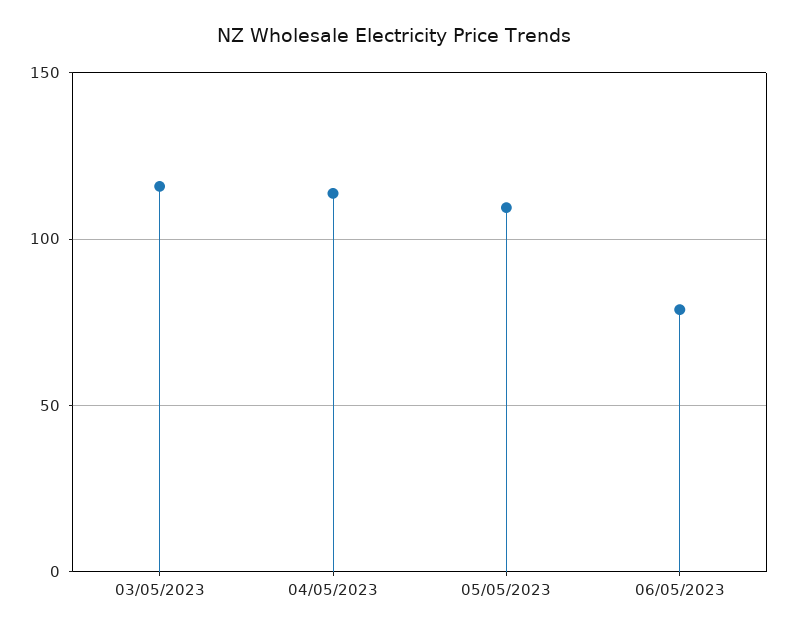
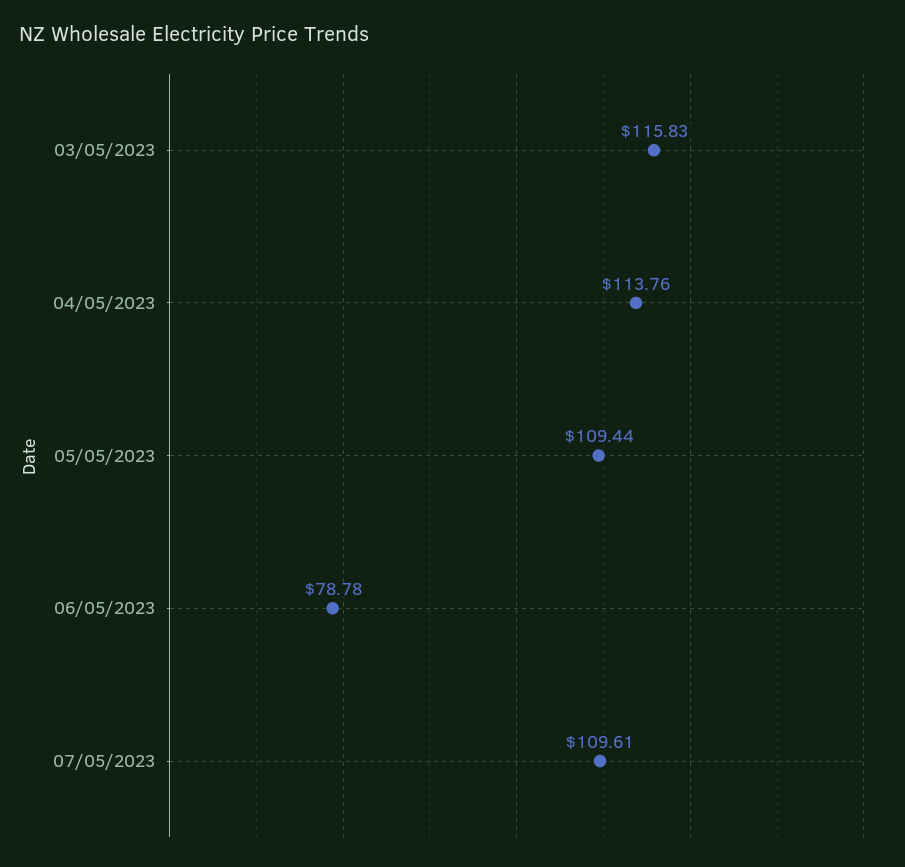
07/05/2023: none -> 109.61

